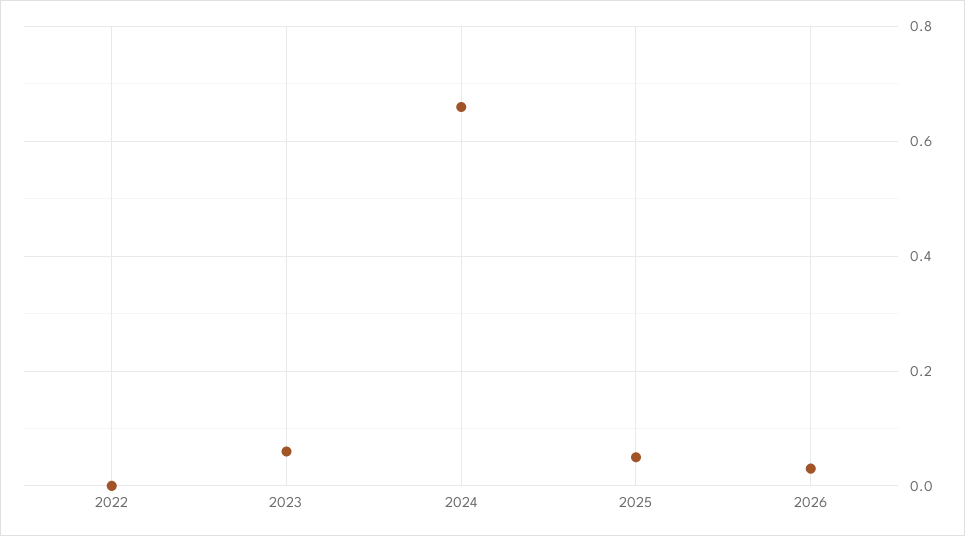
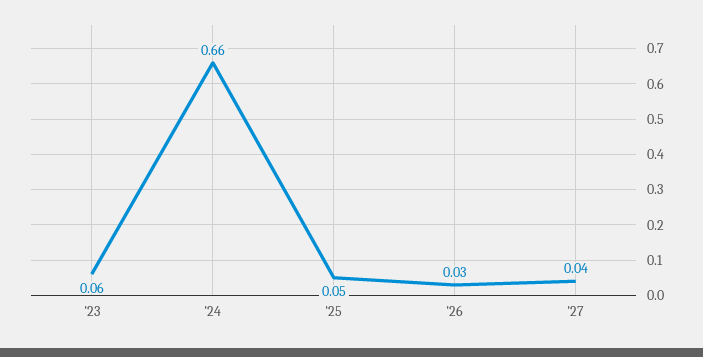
2022: 0 -> none
'27: none -> 0.04

